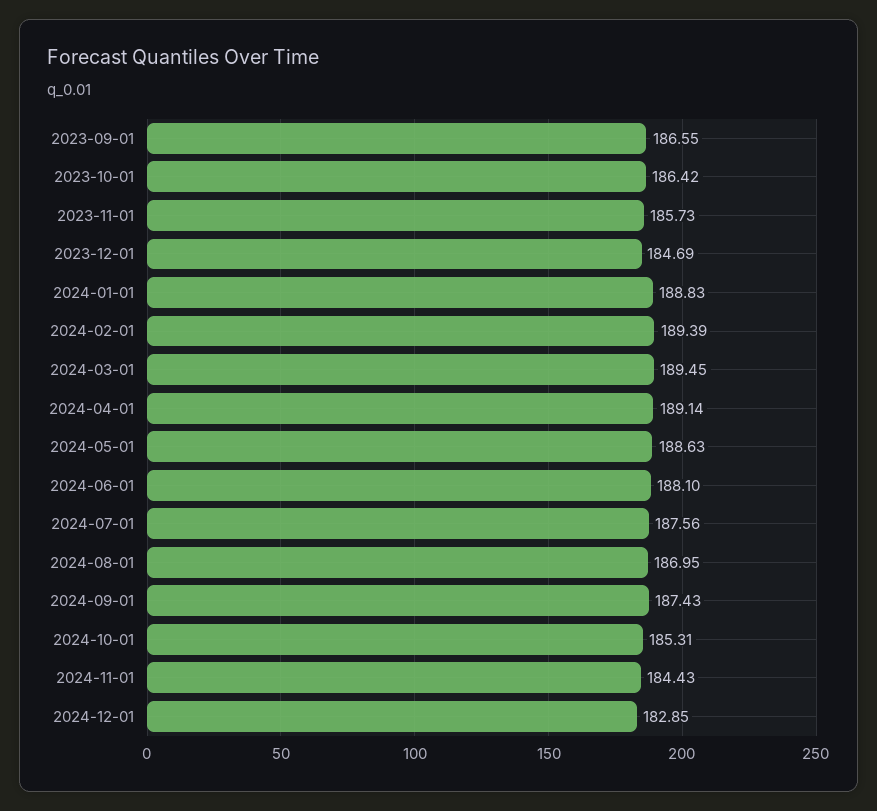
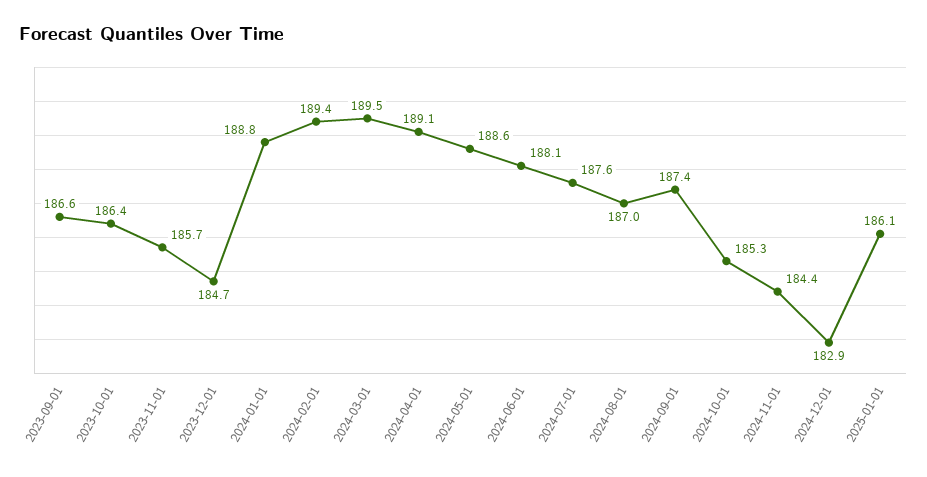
2025-01-01: none -> 186.1

